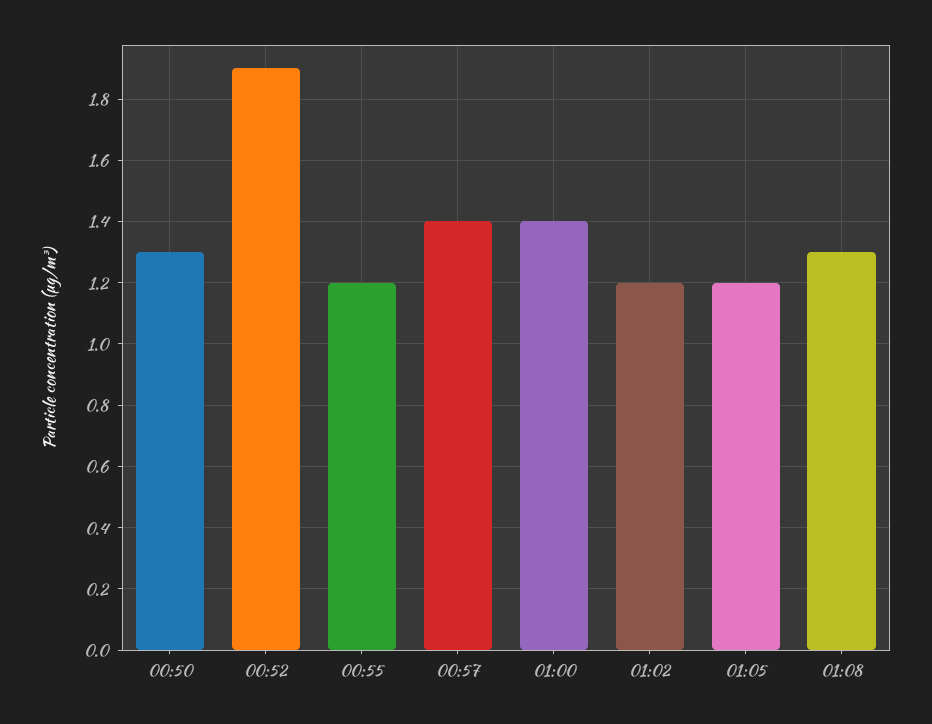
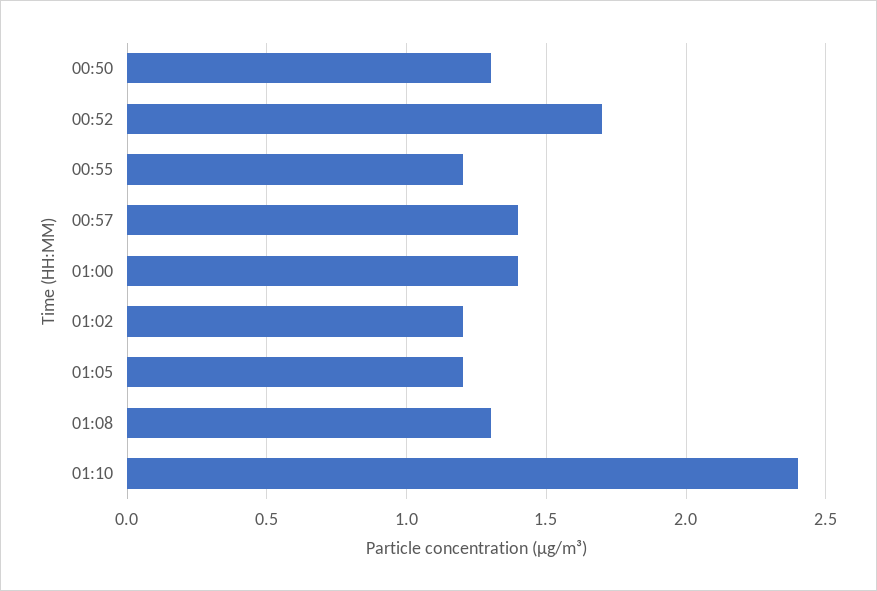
00:52: 1.9 -> 1.7
01:10: none -> 2.4

